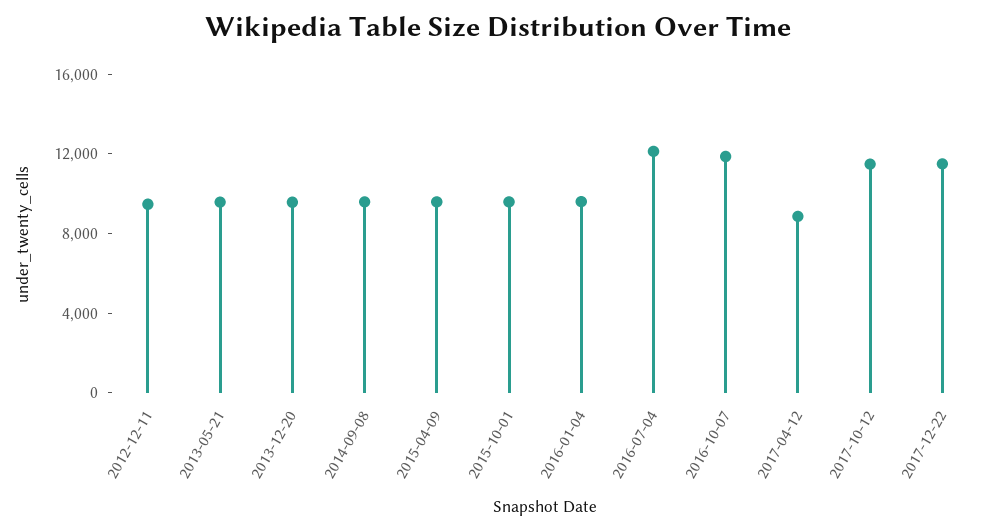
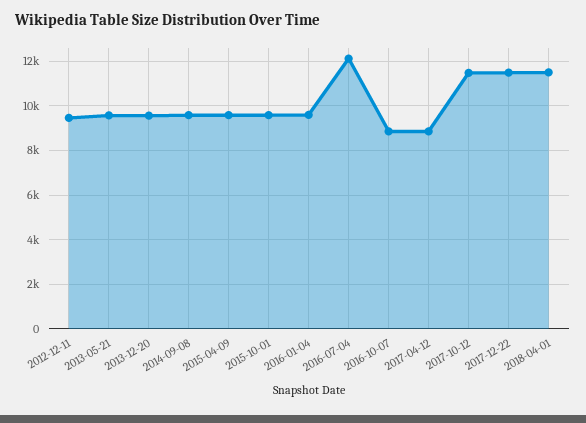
2016-10-07: 12000 -> 9000
2018-04-01: none -> 11500

